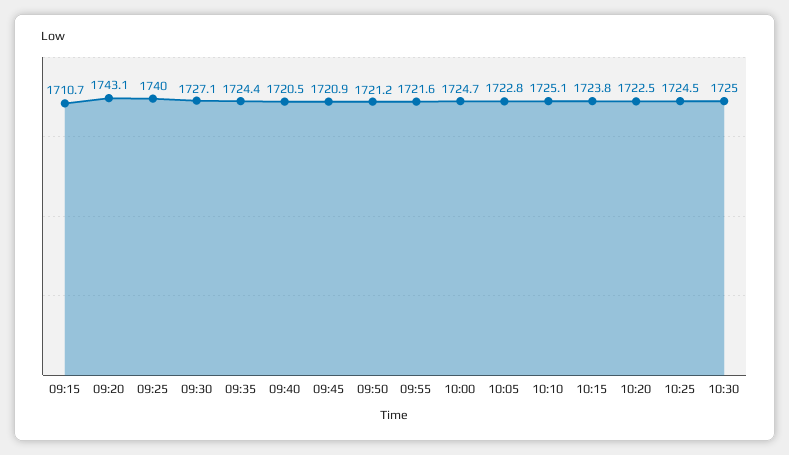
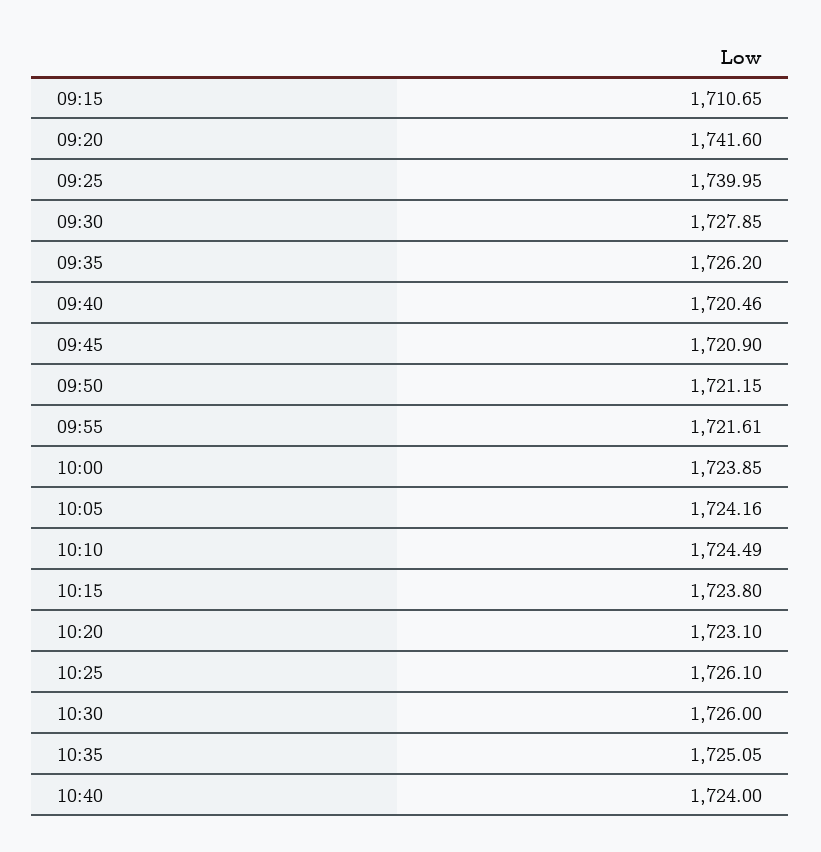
09:20: 1743.1 -> 1741.6
09:30: 1727.1 -> 1727.85
09:35: 1724.4 -> 1726.2
10:00: 1724.7 -> 1723.85
10:05: 1722.8 -> 1724.16
10:10: 1725.1 -> 1724.49
10:20: 1722.5 -> 1723.1
10:25: 1724.5 -> 1726.1
10:30: 1725 -> 1726
10:35: none -> 1725.05
10:40: none -> 1724

